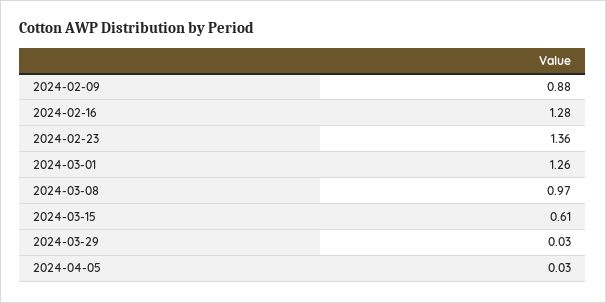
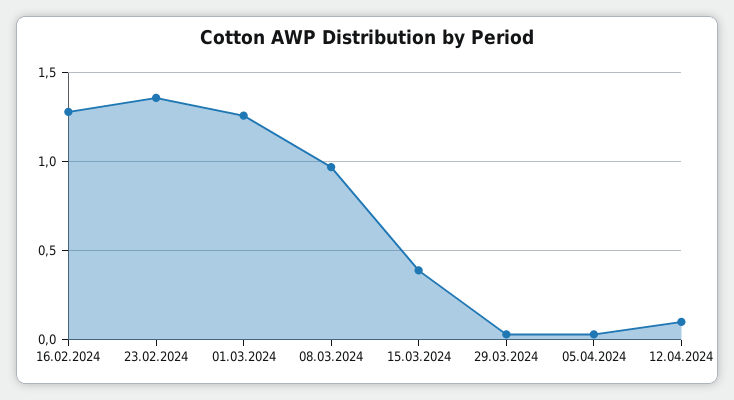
2024-02-09: 0.88 -> none
2024-03-15: 0.61 -> 0.4
12.04.2024: none -> 0.1

